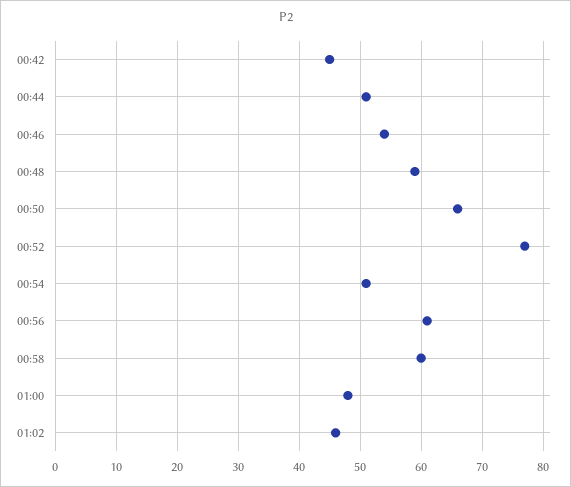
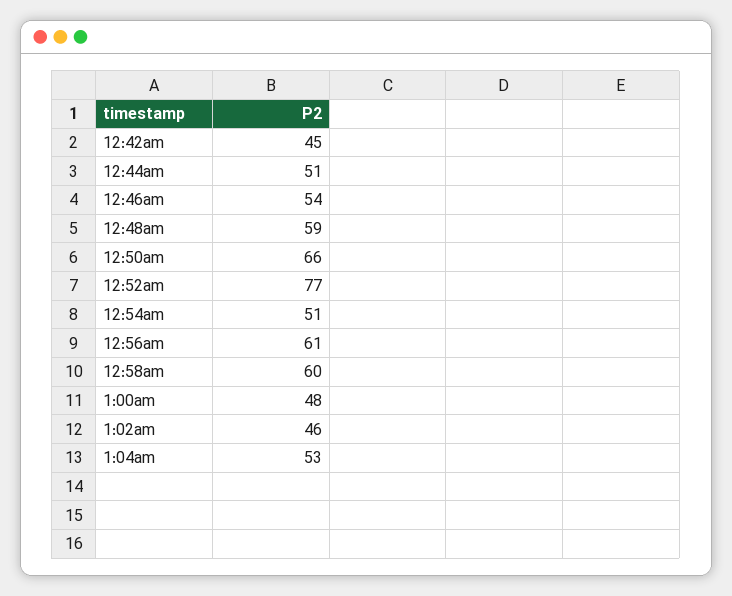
1:04am: none -> 53

